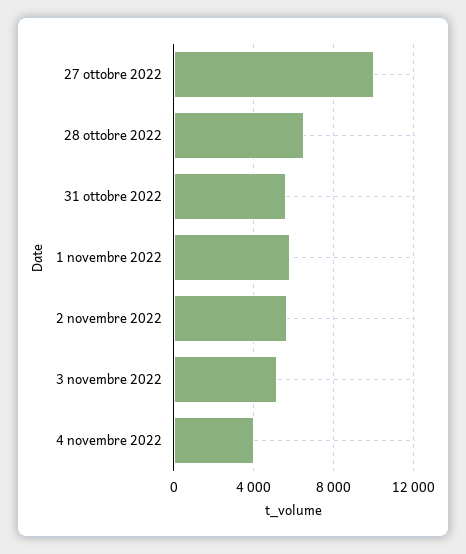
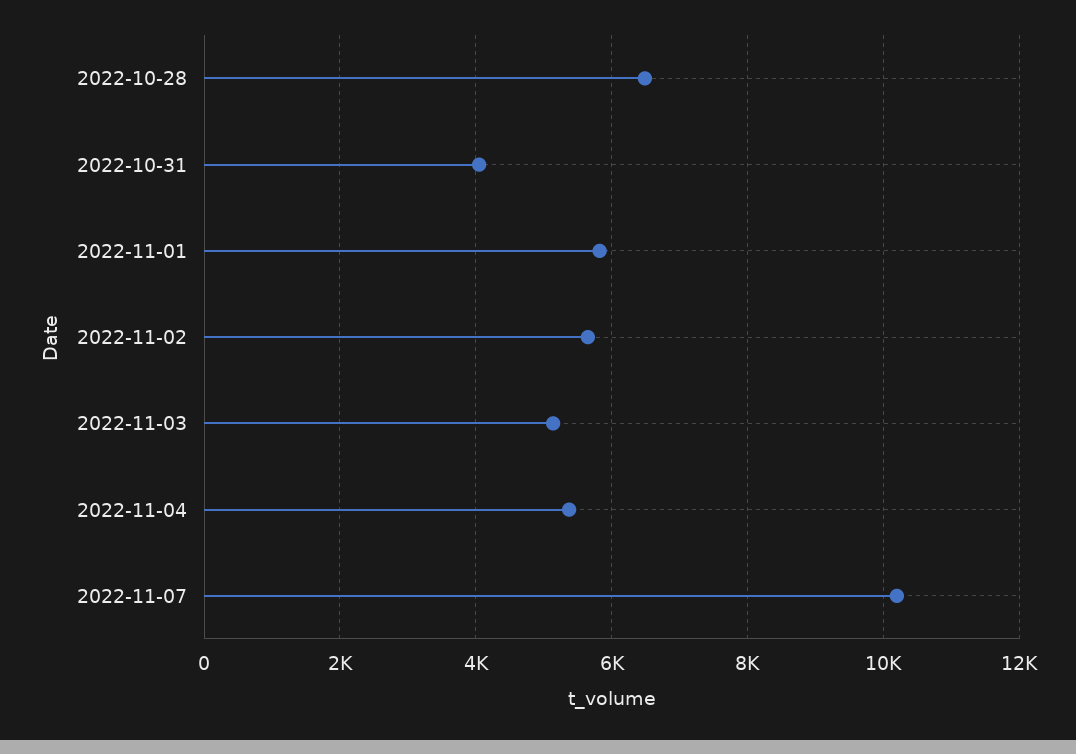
27 ottobre 2022: 10000 -> none
31 ottobre 2022: 5500 -> 4000
4 novembre 2022: 4000 -> 5400
2022-11-07: none -> 10200

